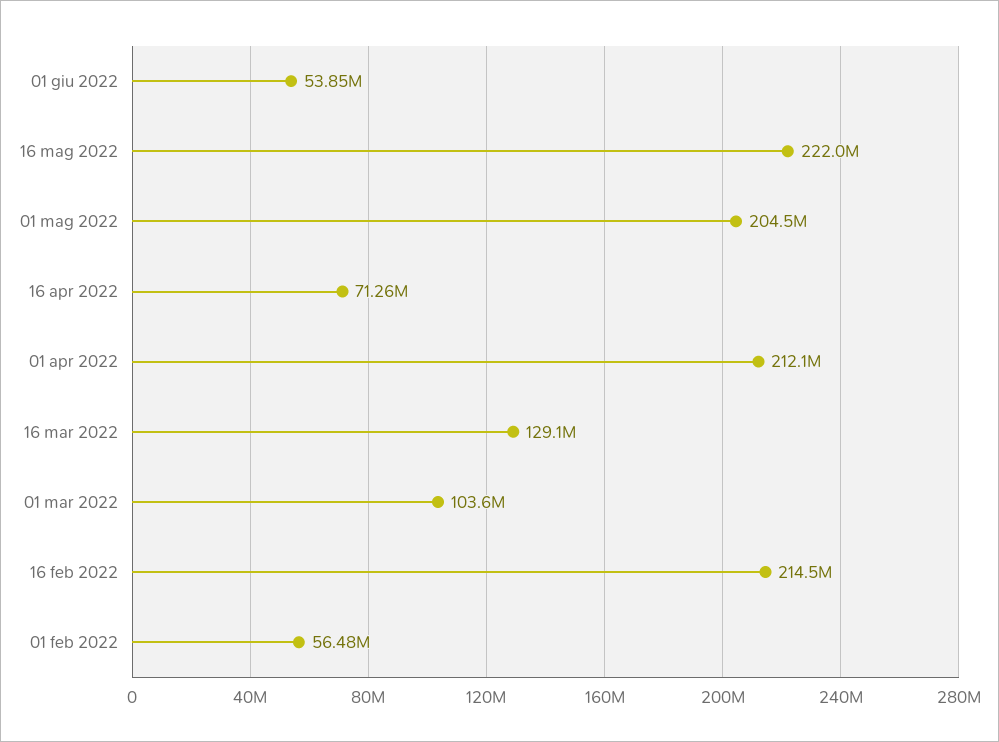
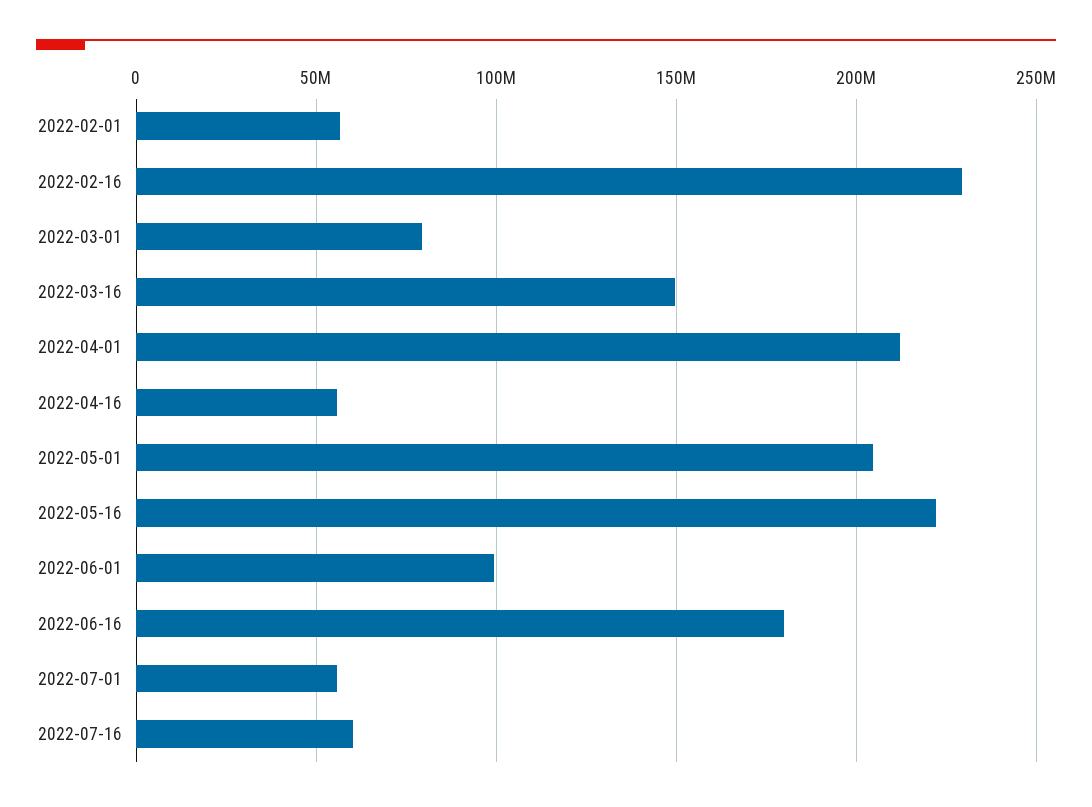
01 giu 2022: 53850000 -> 100000000
16 apr 2022: 71260000 -> 55000000
16 mar 2022: 129100000 -> 150000000
01 mar 2022: 103600000 -> 80000000
16 feb 2022: 214500000 -> 230000000
2022-06-16: none -> 180000000
2022-07-01: none -> 55000000
2022-07-16: none -> 60000000

